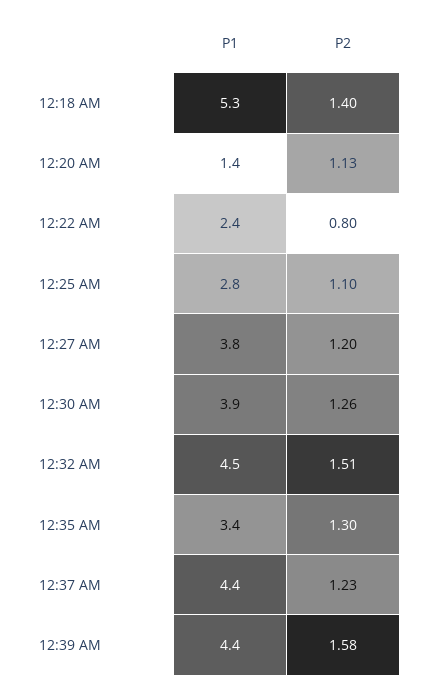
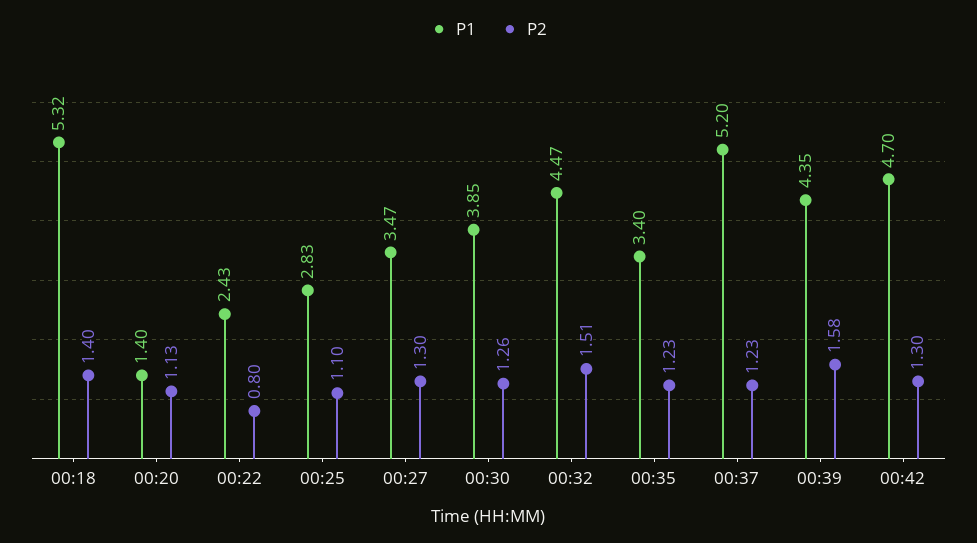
P1, 12:27 AM: 3.8 -> 3.47
P2, 12:27 AM: 1.2 -> 1.3
P2, 12:35 AM: 1.3 -> 1.23
P1, 12:37 AM: 4.4 -> 5.2
P1, 00:42: none -> 4.7
P2, 00:42: none -> 1.3

